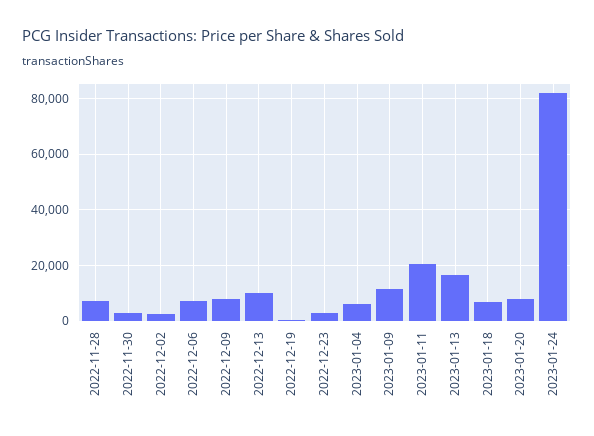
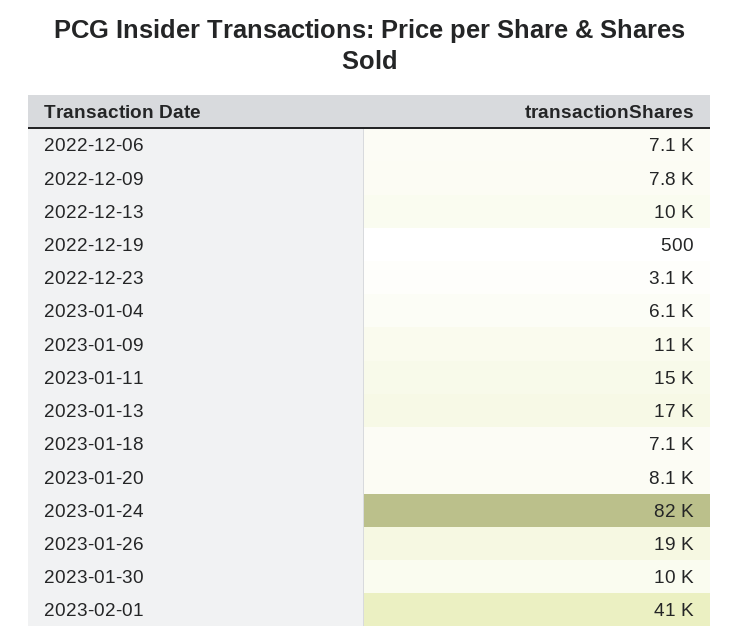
2022-11-28: 7500 -> none
2022-11-30: 2500 -> none
2022-12-02: 2500 -> none
2023-01-11: 20000 -> 15000
2023-01-26: none -> 19000
2023-01-30: none -> 10000
2023-02-01: none -> 41000

